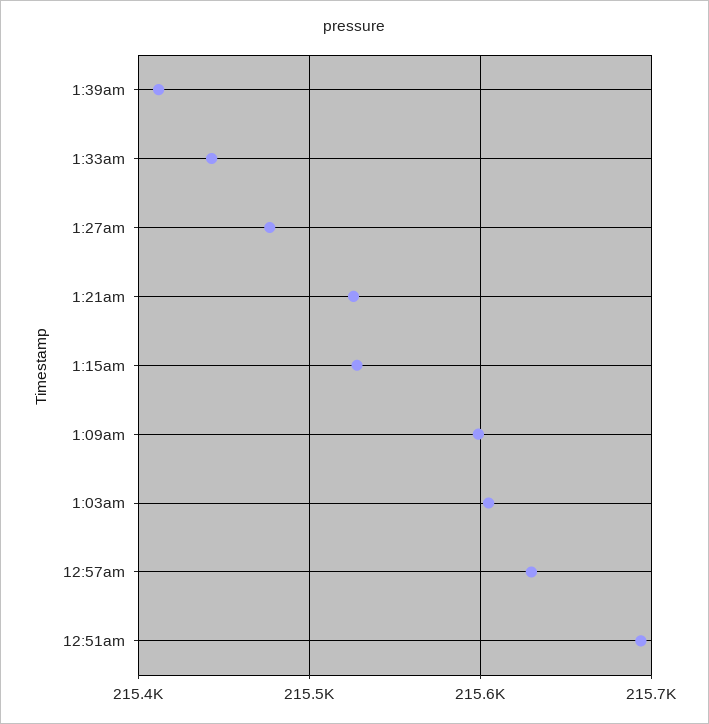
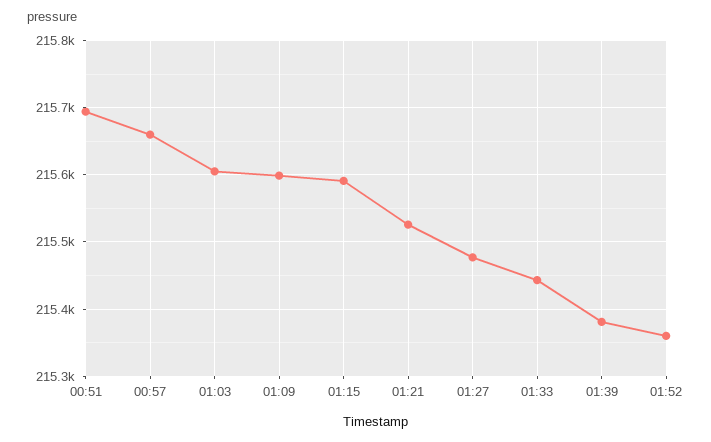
1:39am: 215410 -> 215380
1:15am: 215530 -> 215590
12:57am: 215630 -> 215660
01:52: none -> 215360

